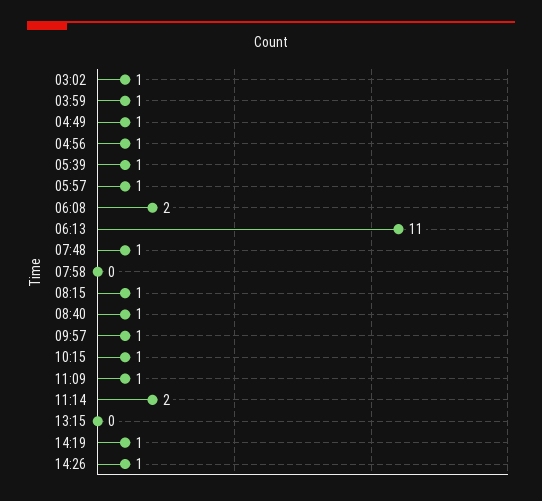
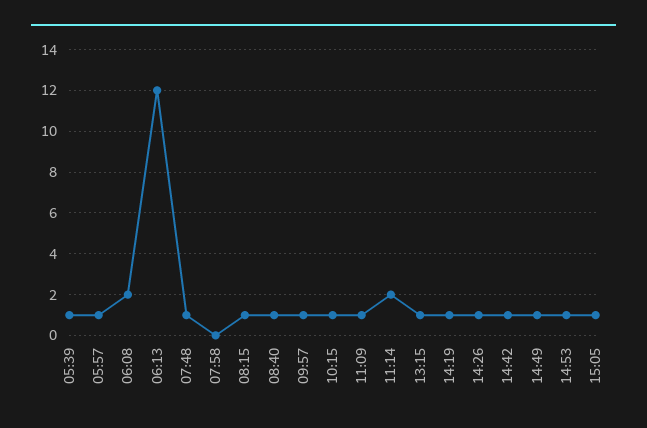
03:02: 1 -> none
03:59: 1 -> none
04:49: 1 -> none
04:56: 1 -> none
06:13: 11 -> 12
13:15: 0 -> 1
14:42: none -> 1
14:49: none -> 1
14:53: none -> 1
15:05: none -> 1

